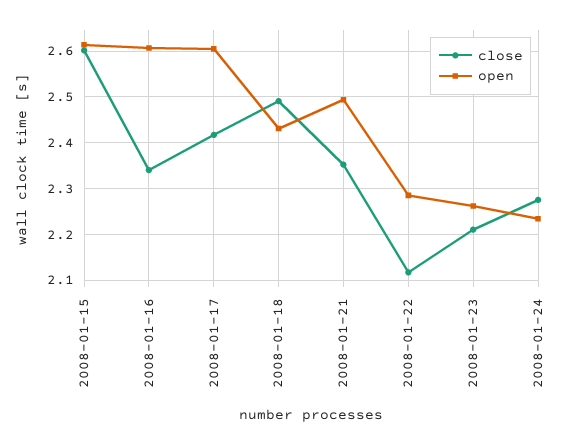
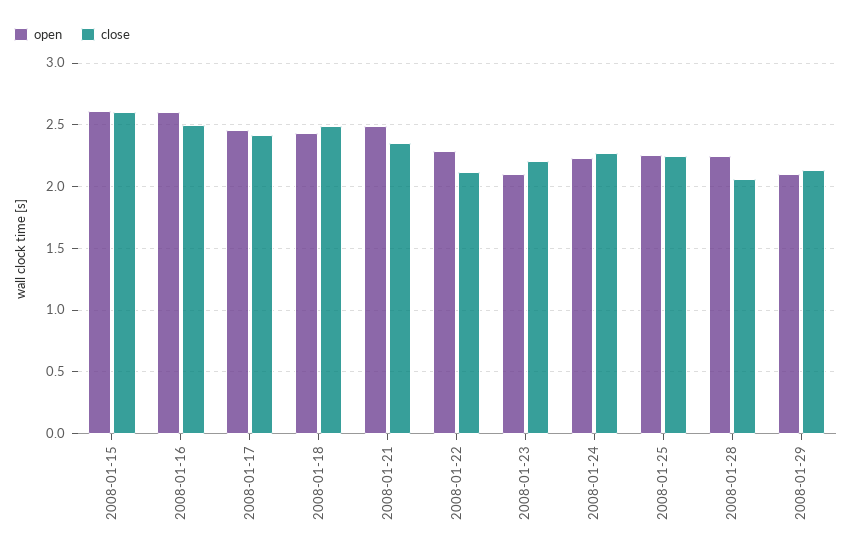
close, 2008-01-16: 2.34 -> 2.5
open, 2008-01-17: 2.6 -> 2.45
open, 2008-01-23: 2.26 -> 2.1
open, 2008-01-25: none -> 2.25
close, 2008-01-25: none -> 2.25
open, 2008-01-28: none -> 2.25
close, 2008-01-28: none -> 2.05
open, 2008-01-29: none -> 2.1
close, 2008-01-29: none -> 2.15

